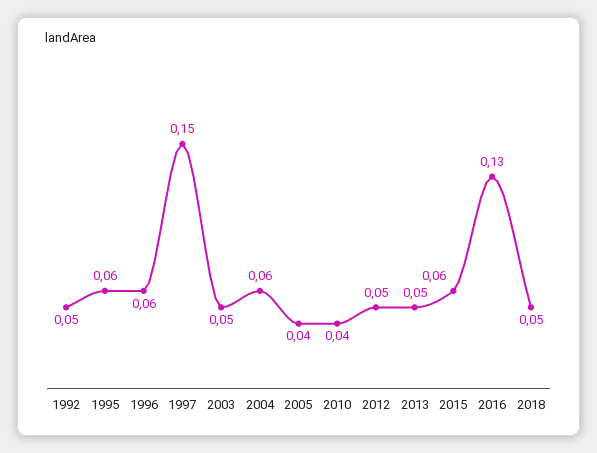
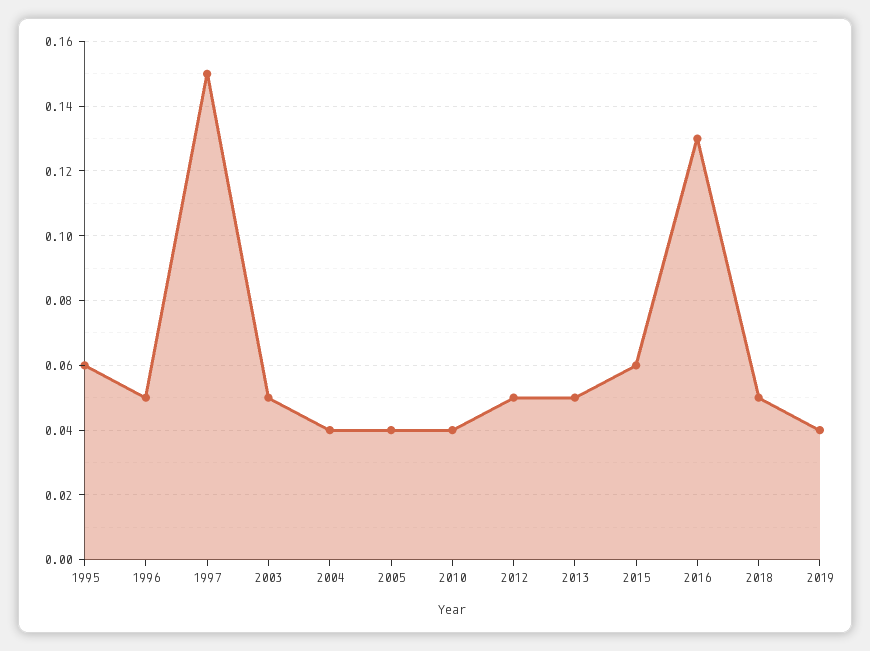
1992: 0.05 -> none
1996: 0.06 -> 0.05
2004: 0.06 -> 0.04
2019: none -> 0.04

